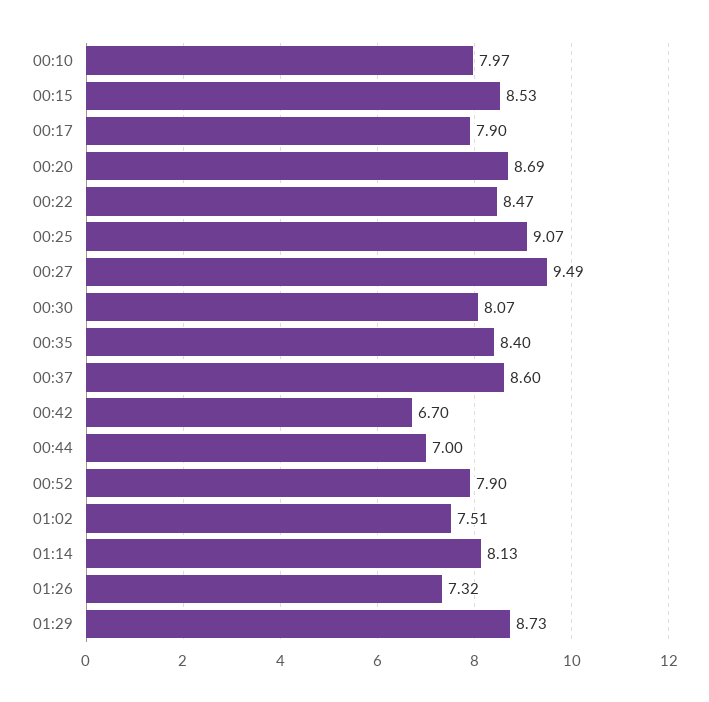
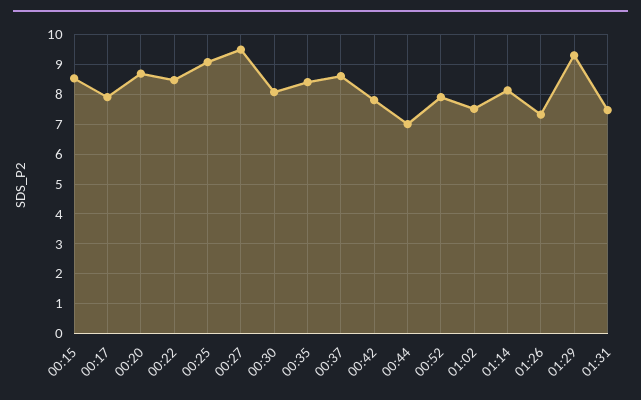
00:10: 7.97 -> none
00:42: 6.7 -> 7.75
01:29: 8.73 -> 9.25
01:31: none -> 7.5

